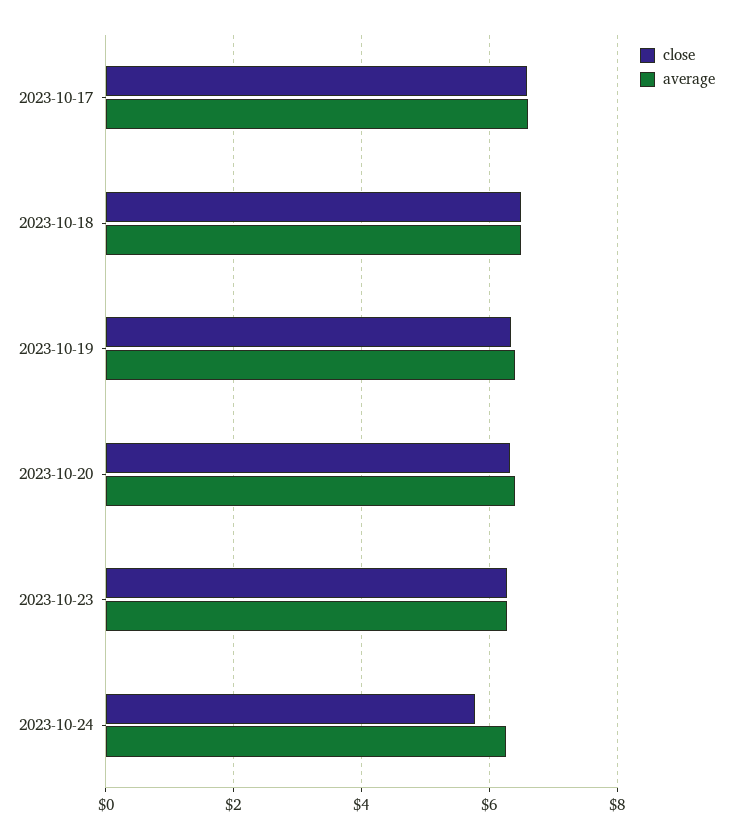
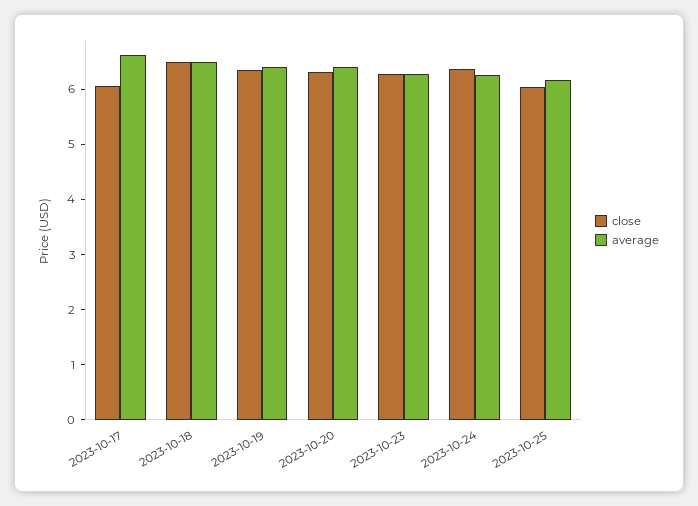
close, 2023-10-17: 6.6 -> 6
close, 2023-10-24: 5.8 -> 6.4
close, 2023-10-25: none -> 6
average, 2023-10-25: none -> 6.2

